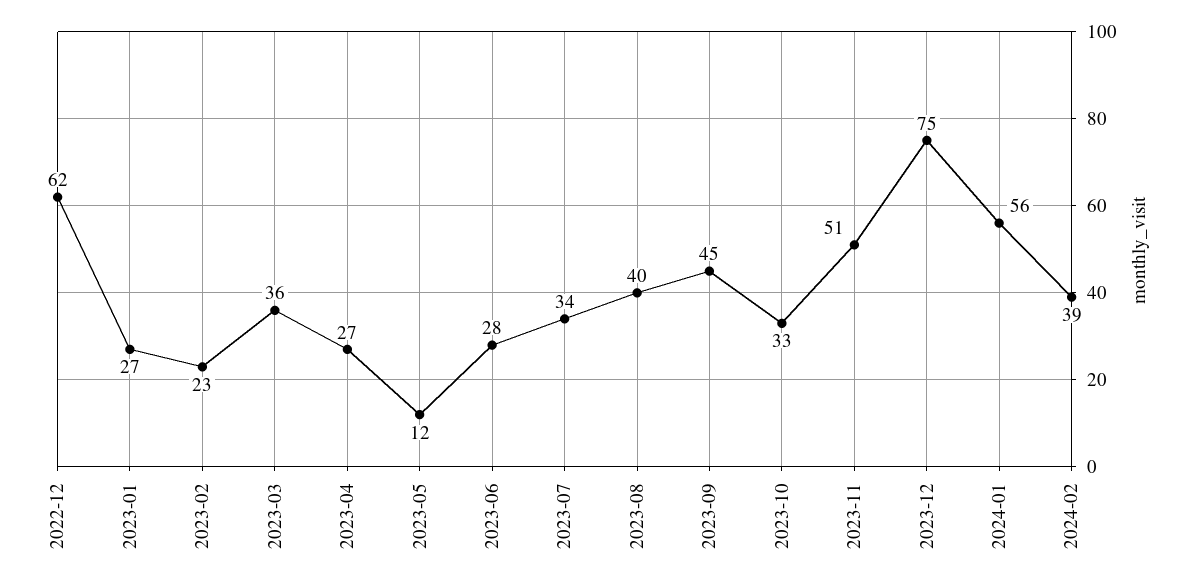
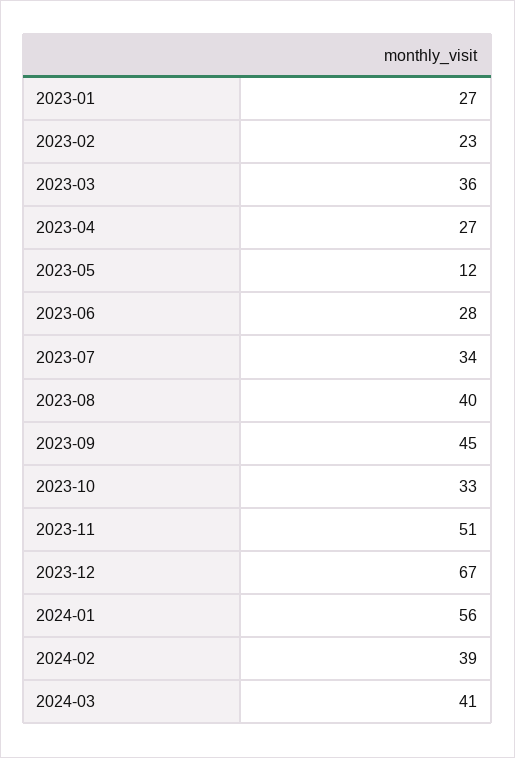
2022-12: 62 -> none
2023-12: 75 -> 67
2024-03: none -> 41

